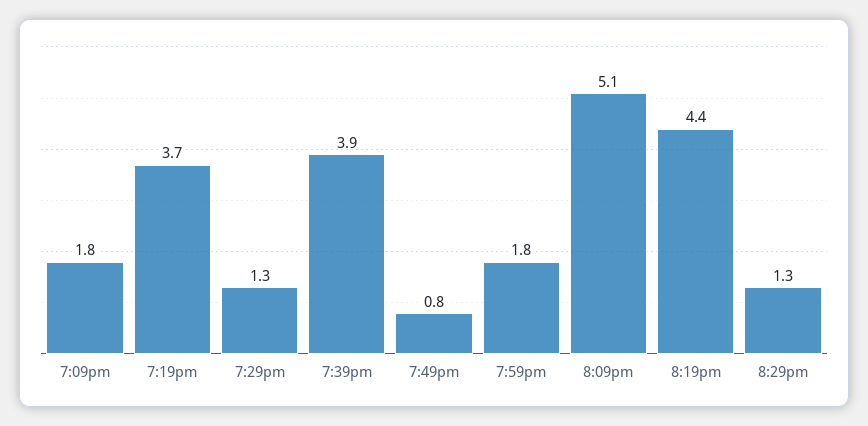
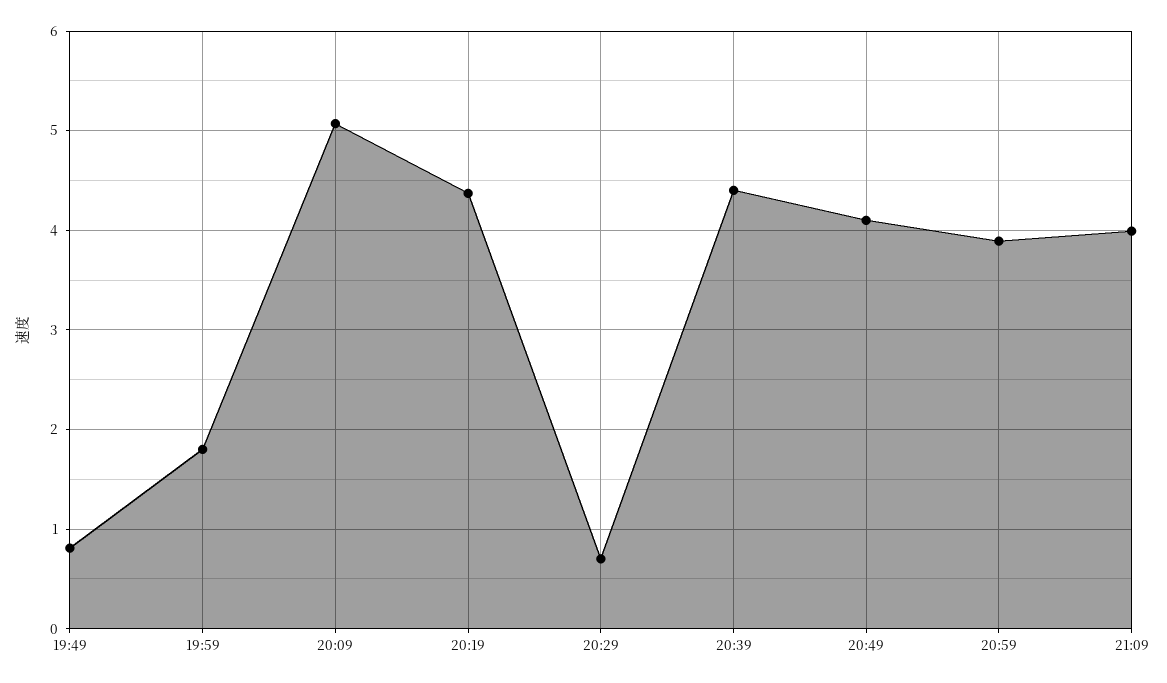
7:09pm: 1.8 -> none
7:19pm: 3.7 -> none
7:29pm: 1.3 -> none
7:39pm: 3.9 -> none
8:29pm: 1.3 -> 0.7
20:39: none -> 4.4
20:49: none -> 4.1
20:59: none -> 3.9
21:09: none -> 4

